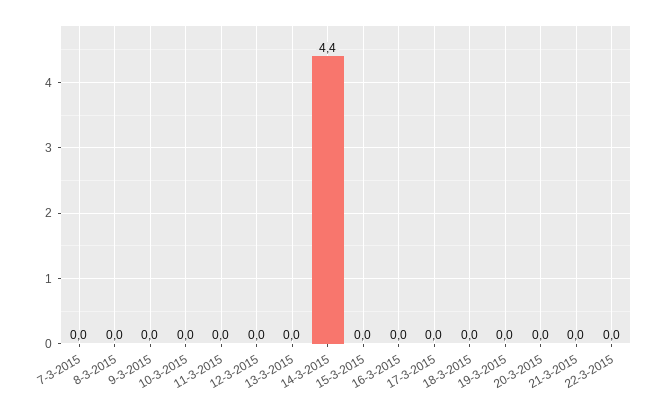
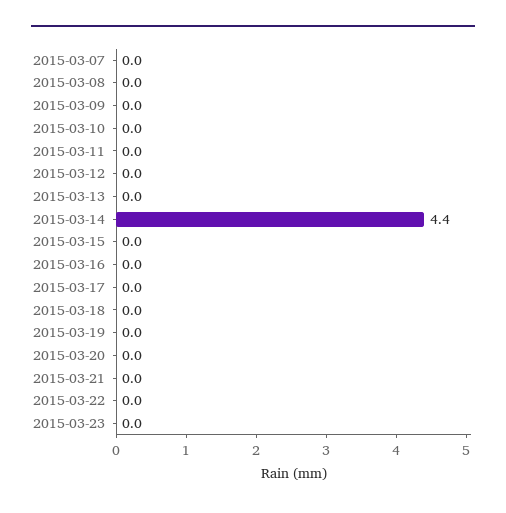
2015-03-23: none -> 0

